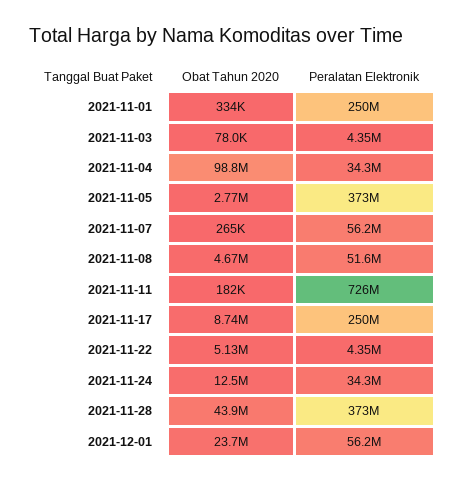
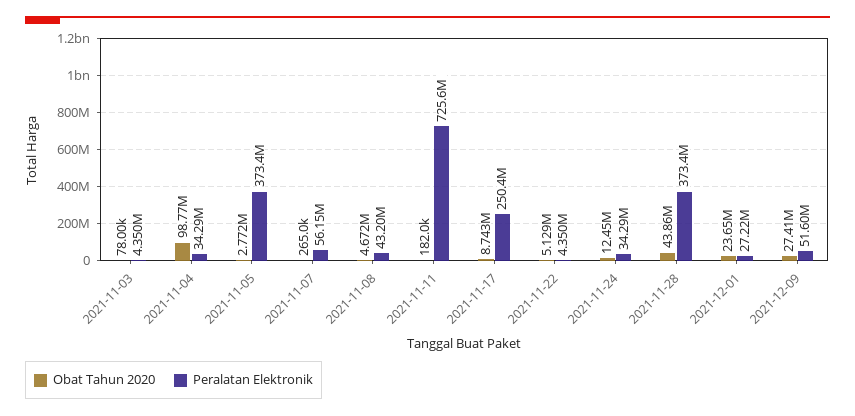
Obat Tahun 2020, 2021-11-01: 334000 -> none
Peralatan Elektronik, 2021-11-01: 250000000 -> none
Peralatan Elektronik, 2021-11-08: 51600000 -> 43200000
Peralatan Elektronik, 2021-12-01: 56200000 -> 27220000
Obat Tahun 2020, 2021-12-09: none -> 27410000
Peralatan Elektronik, 2021-12-09: none -> 51600000

